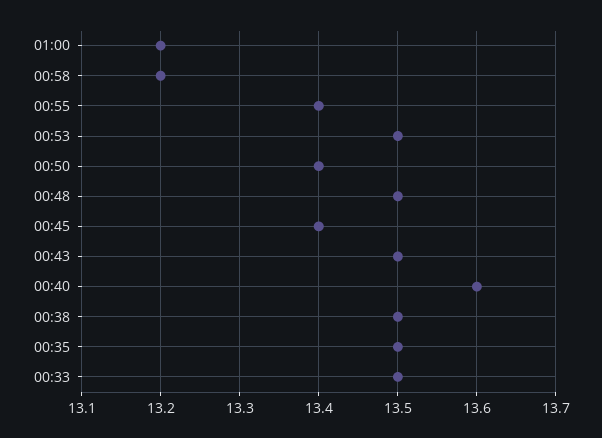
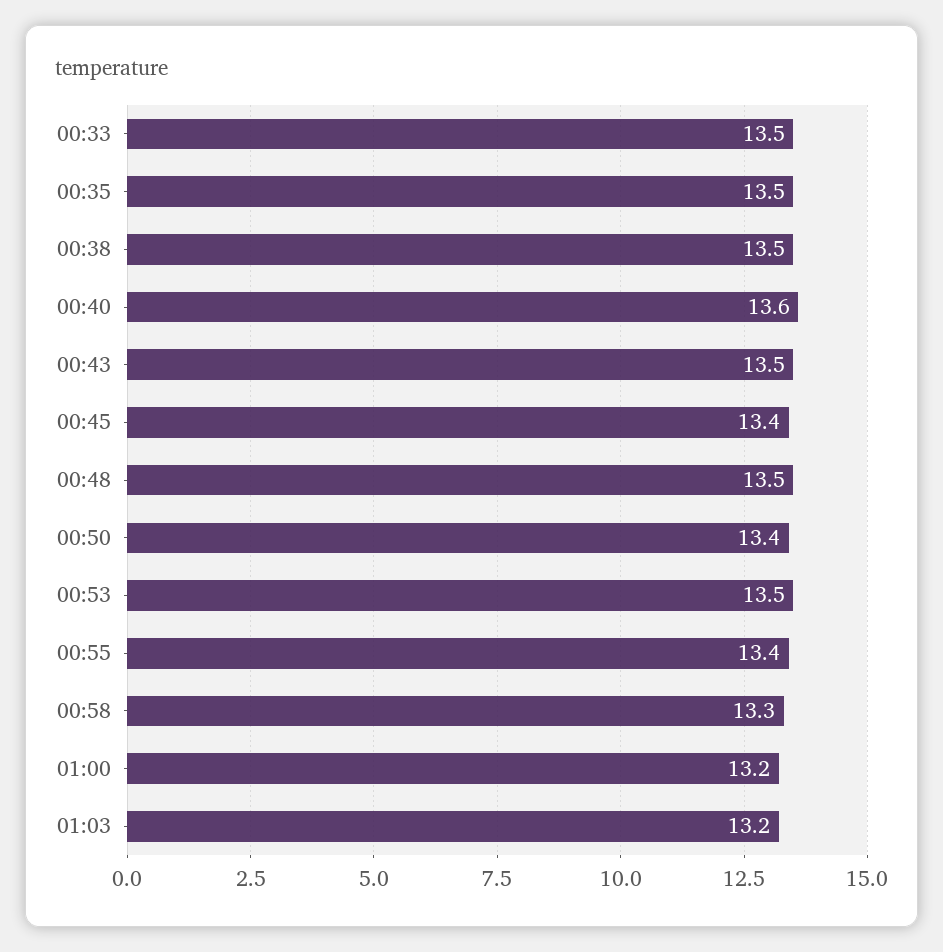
00:58: 13.2 -> 13.3
01:03: none -> 13.2

